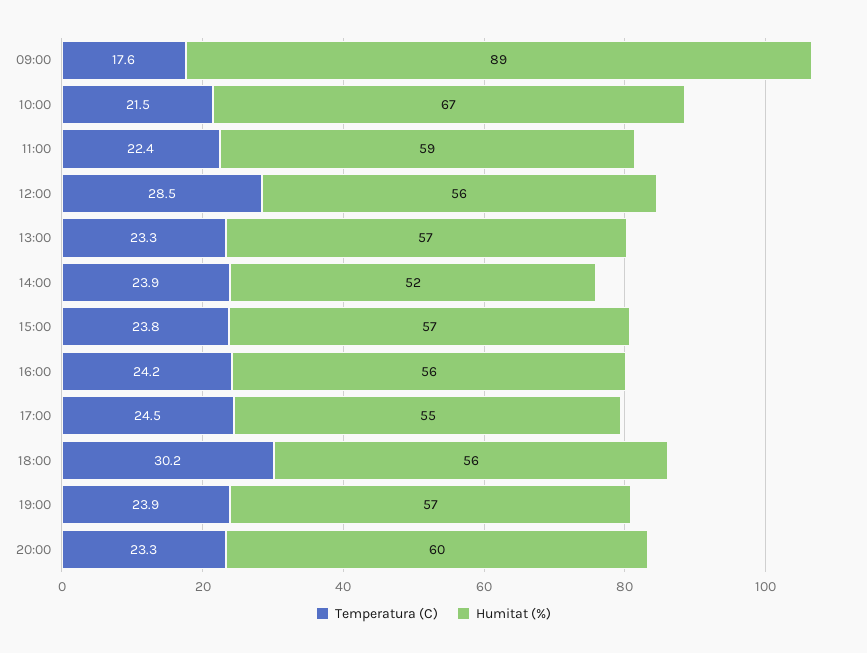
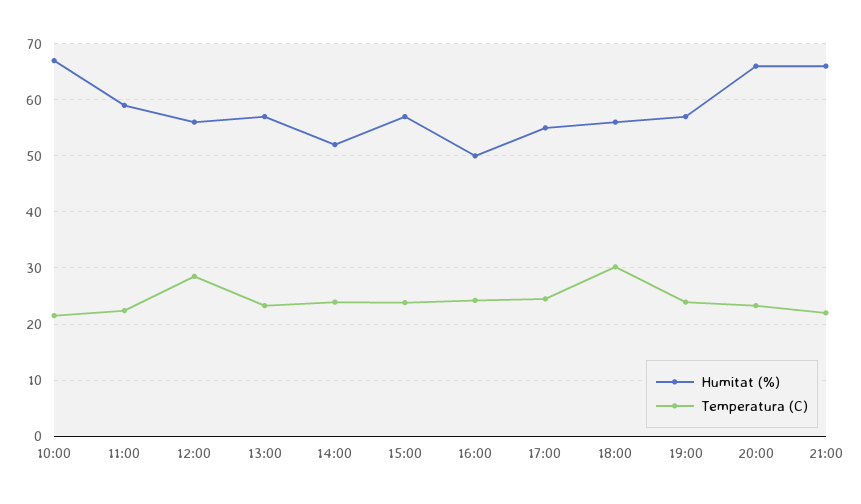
Temperatura (C), 09:00: 17.6 -> none
Humitat (%), 09:00: 89 -> none
Humitat (%), 16:00: 56 -> 50
Humitat (%), 20:00: 60 -> 66
Humitat (%), 21:00: none -> 66
Temperatura (C), 21:00: none -> 22

